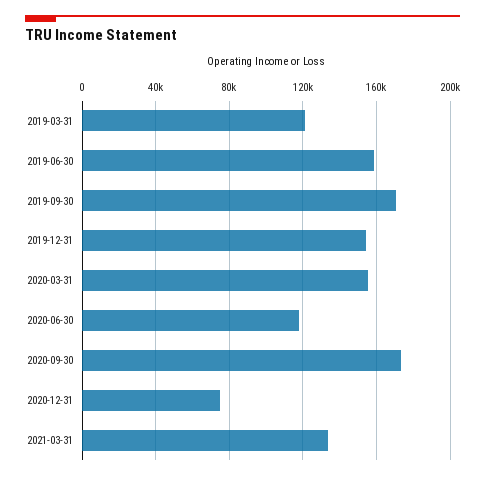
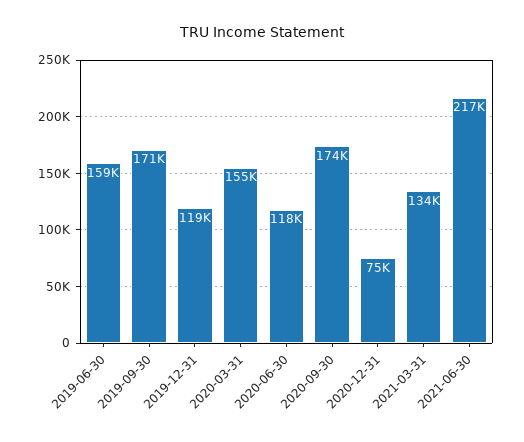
2019-03-31: 120000 -> none
2019-12-31: 155000 -> 119000
2021-06-30: none -> 217000

